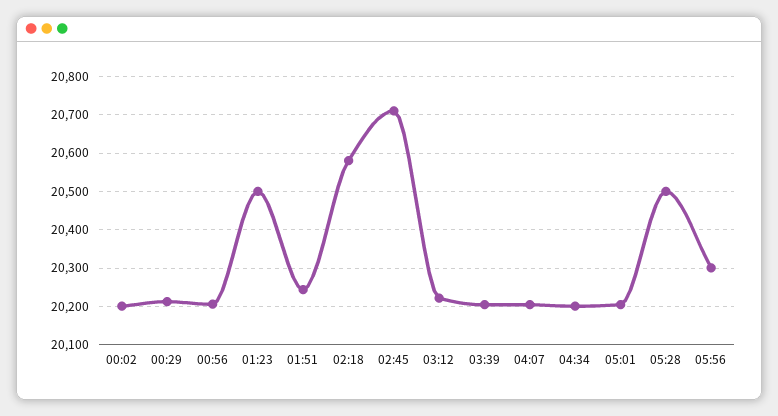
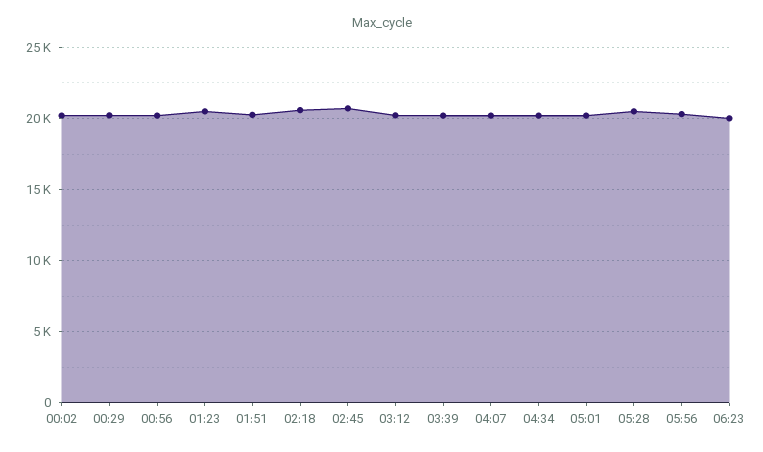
06:23: none -> 20000

